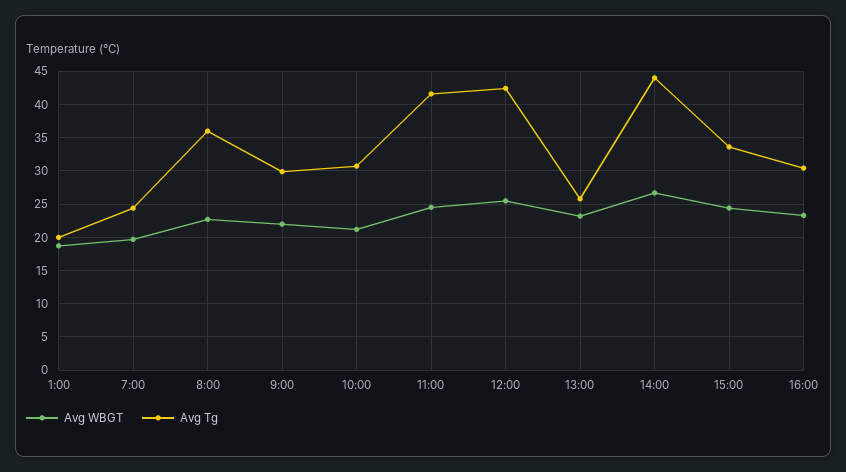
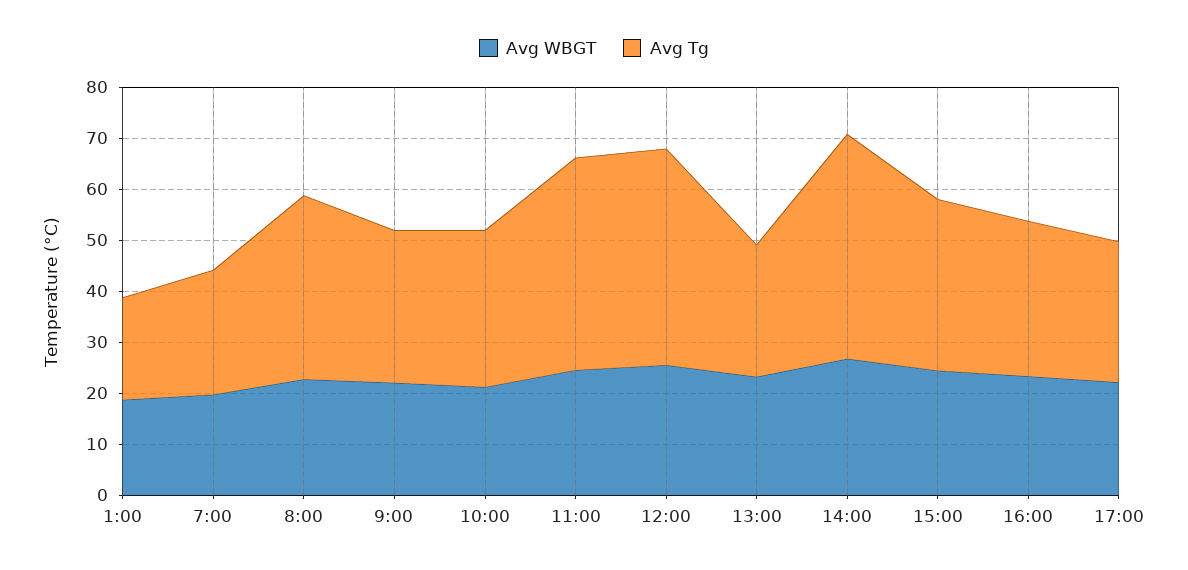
Avg WBGT, 17:00: none -> 22
Avg Tg, 17:00: none -> 28

